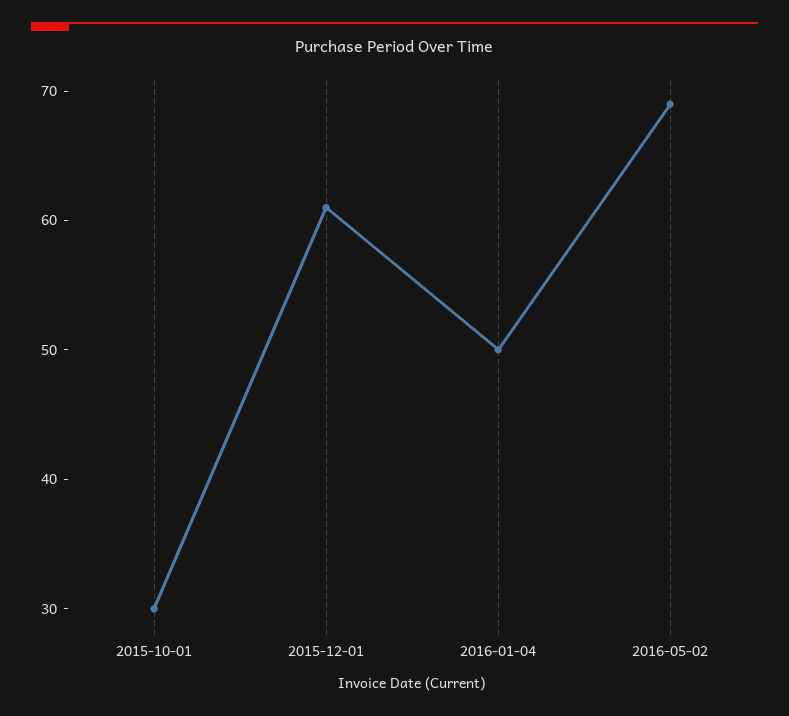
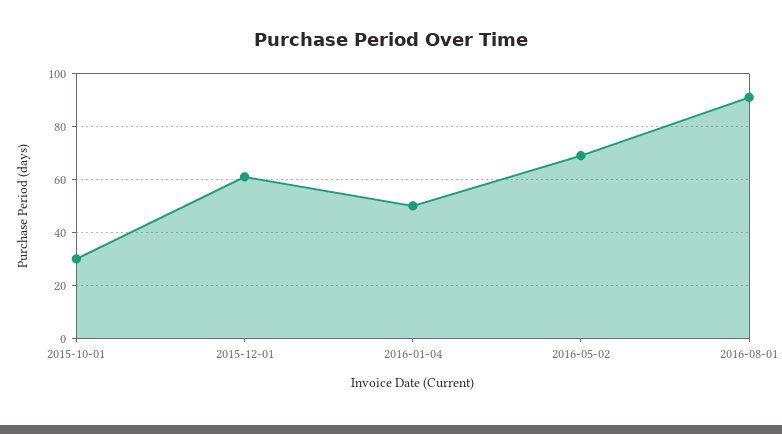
2016-08-01: none -> 90

